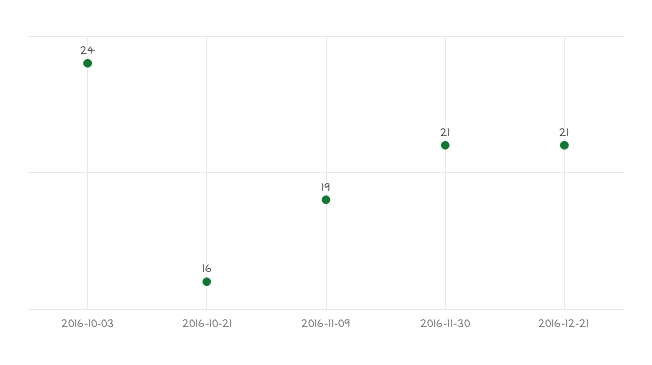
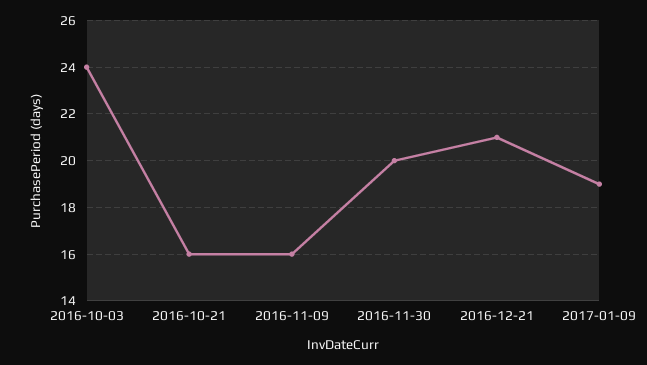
2016-11-09: 19 -> 16
2016-11-30: 21 -> 20
2017-01-09: none -> 19

